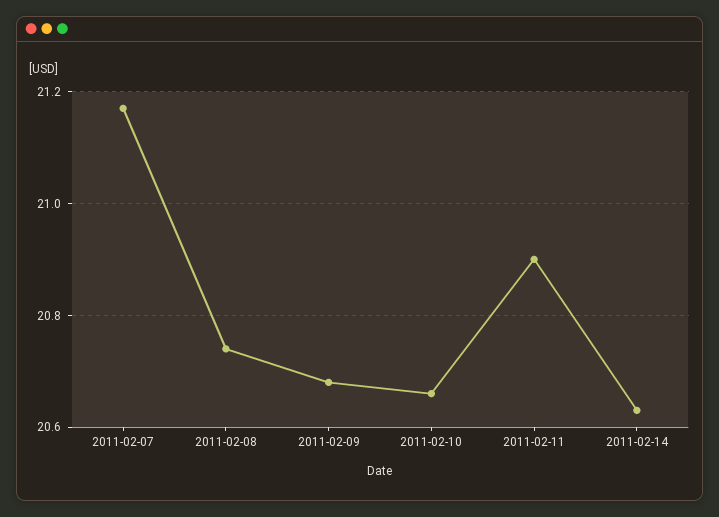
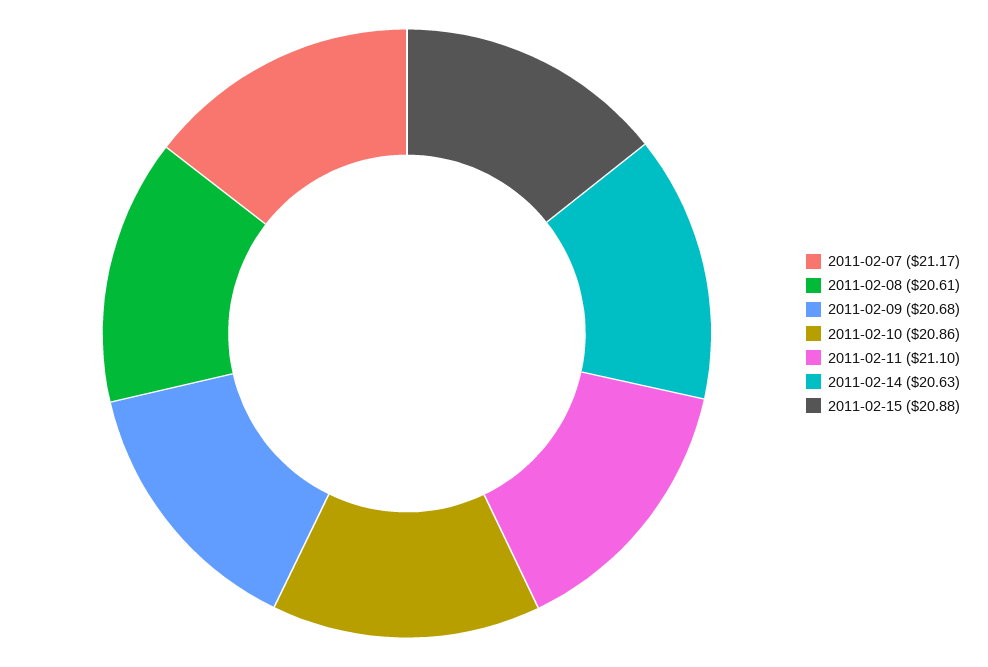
2011-02-08: 20.75 -> 20.61
2011-02-10: 20.65 -> 20.86
2011-02-11: 20.9 -> 21.1
2011-02-15: none -> 20.88

